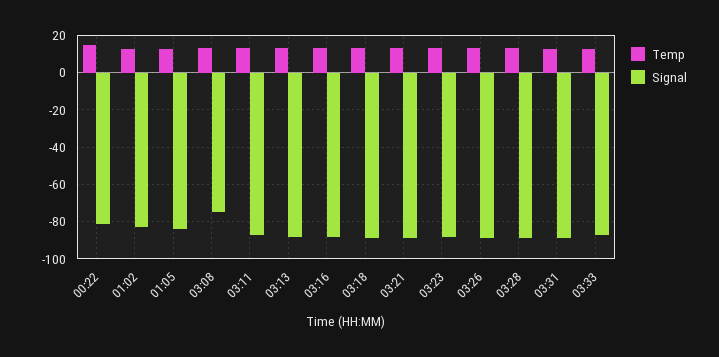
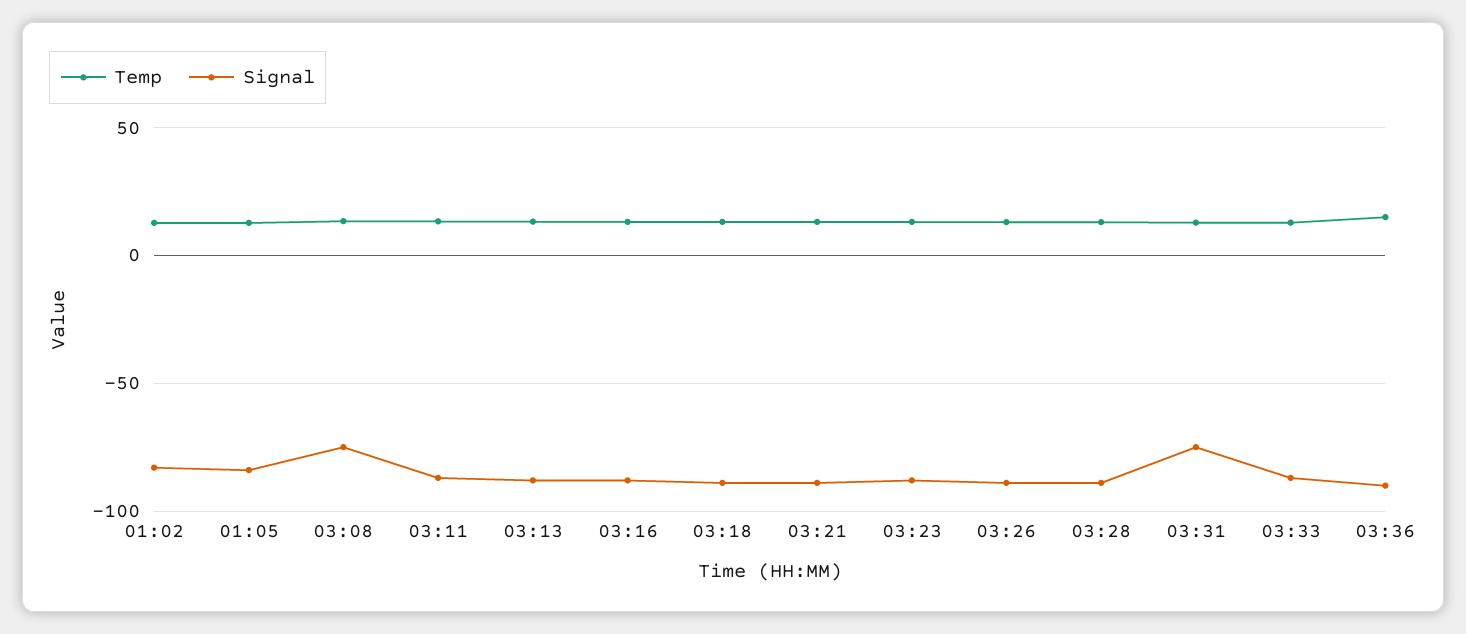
Temp, 00:22: 15 -> none
Signal, 00:22: -80 -> none
Signal, 03:31: -90 -> -75
Temp, 03:36: none -> 15
Signal, 03:36: none -> -90

